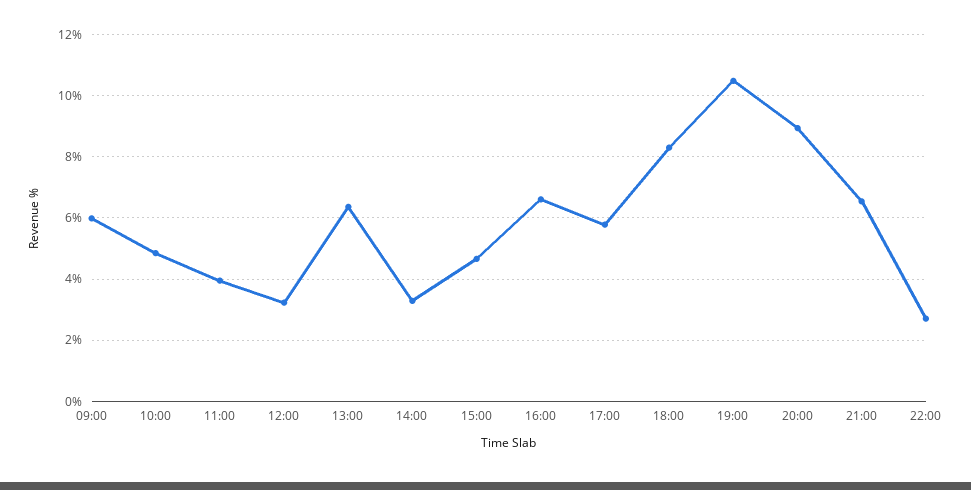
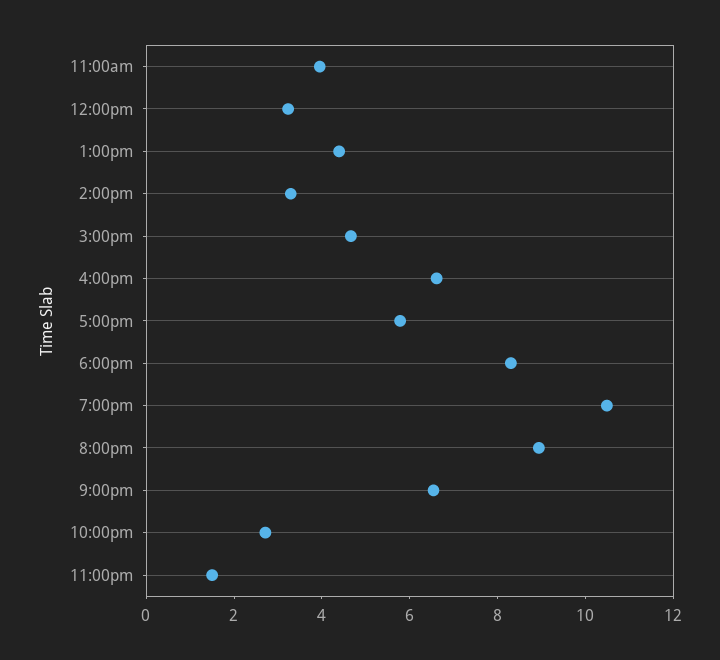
09:00: 6 -> none
10:00: 4.8 -> none
13:00: 6.4 -> 4.5
11:00pm: none -> 1.5

